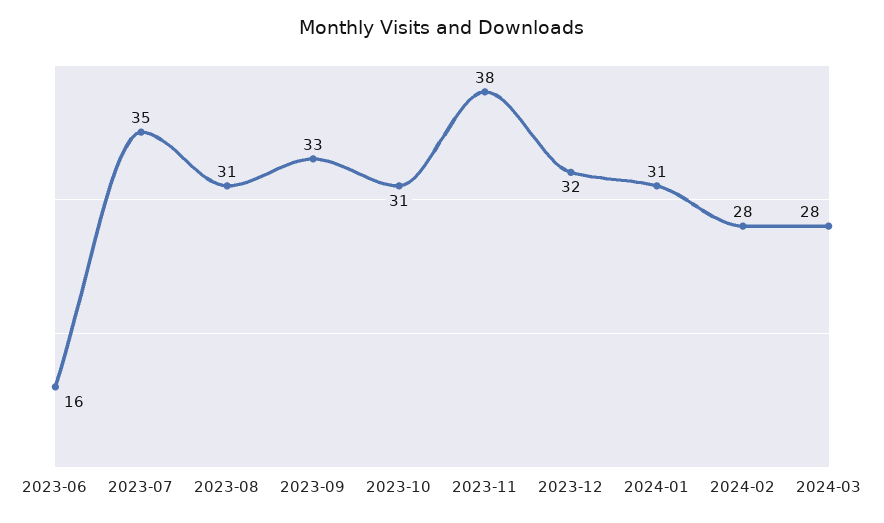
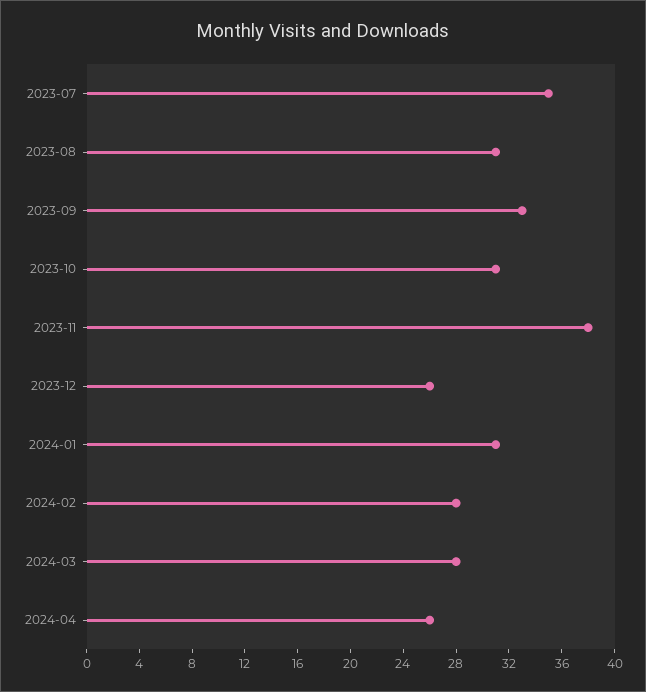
2023-06: 16 -> none
2023-12: 32 -> 26
2024-04: none -> 26

